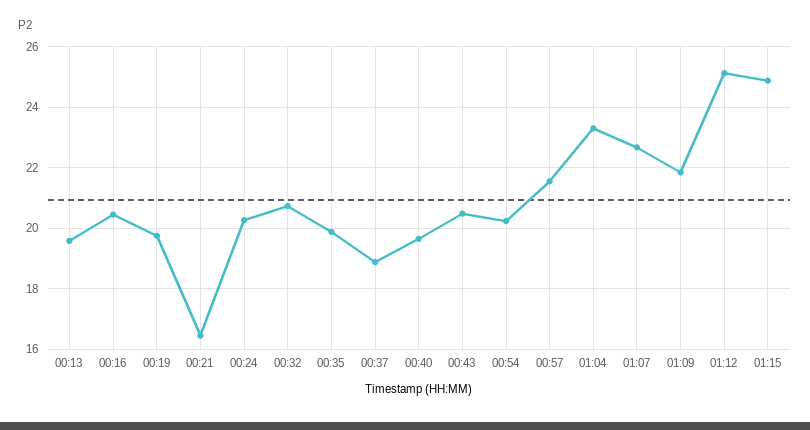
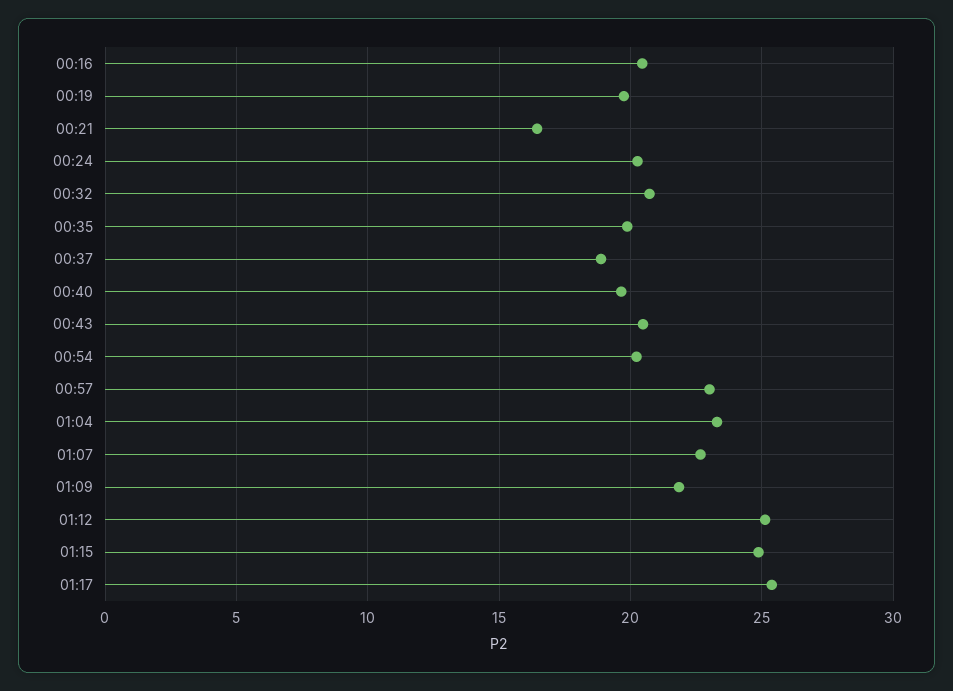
00:13: 19.6 -> none
00:57: 21.6 -> 23
01:17: none -> 25.5

